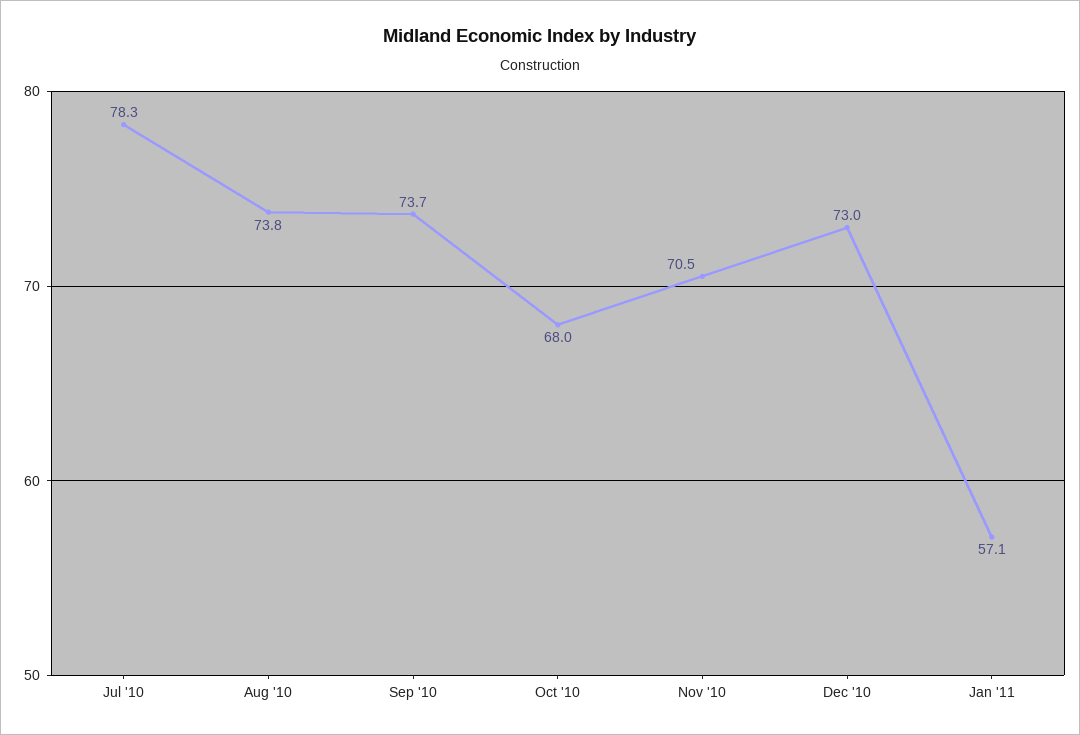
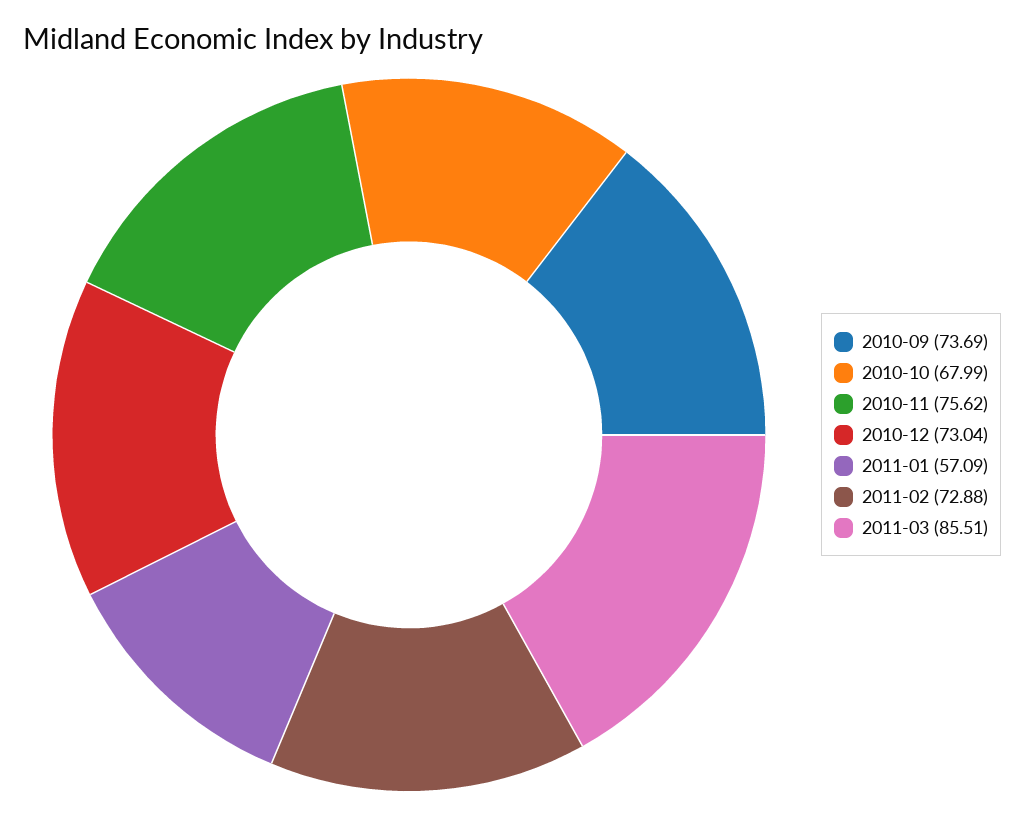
Jul '10: 78.3 -> none
Aug '10: 73.8 -> none
Nov '10: 70.5 -> 75.62
2011-02: none -> 72.88
2011-03: none -> 85.51

